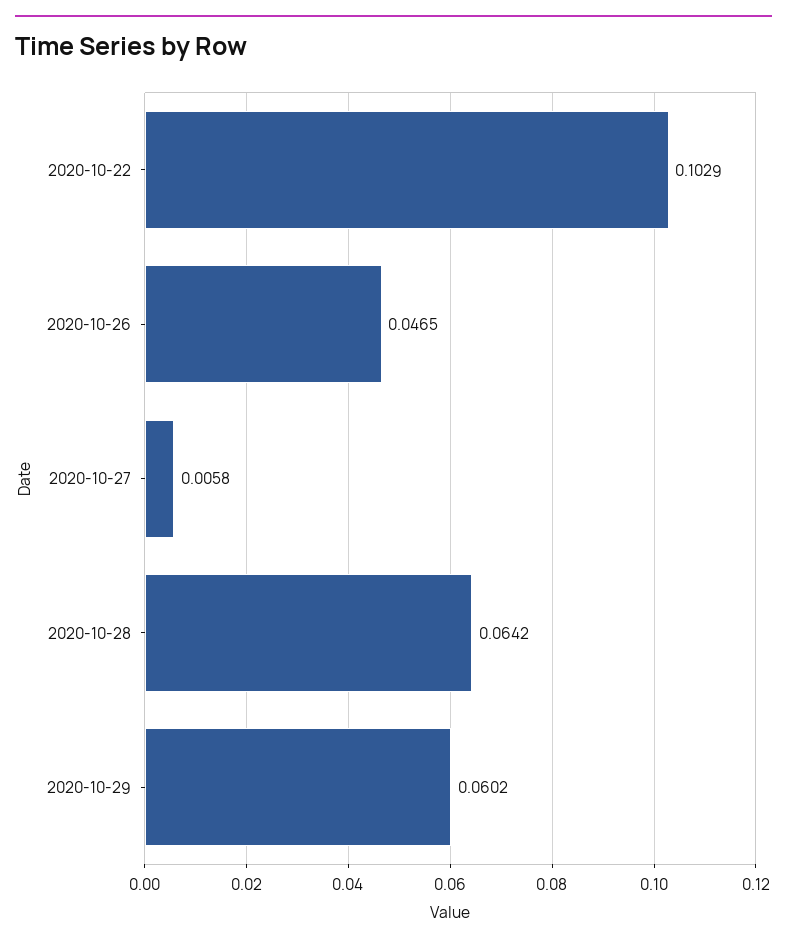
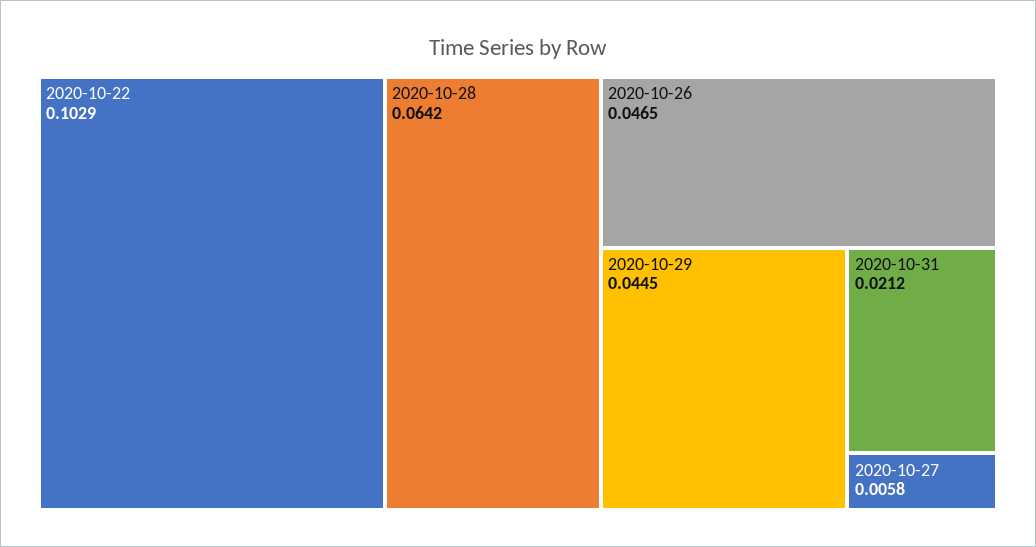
2020-10-29: 0.0602 -> 0.0445
2020-10-31: none -> 0.0212

